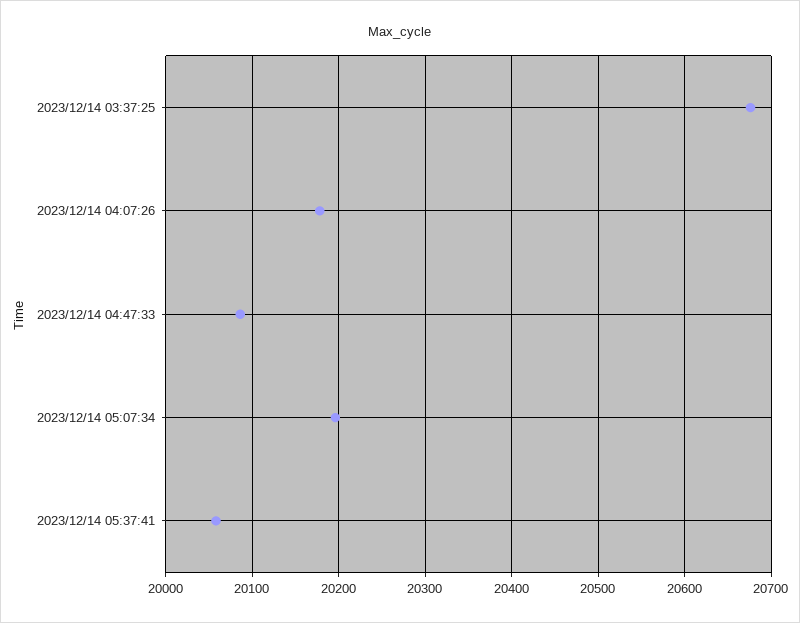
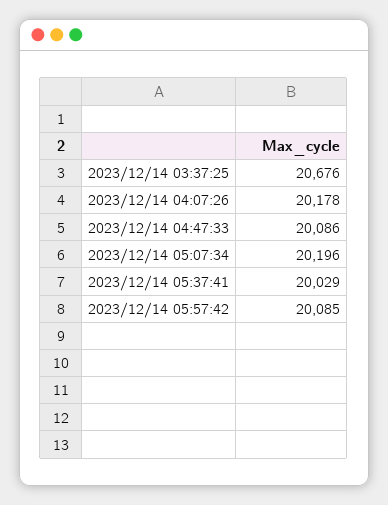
2023/12/14 05:37:41: 20060 -> 20029
2023/12/14 05:57:42: none -> 20085

